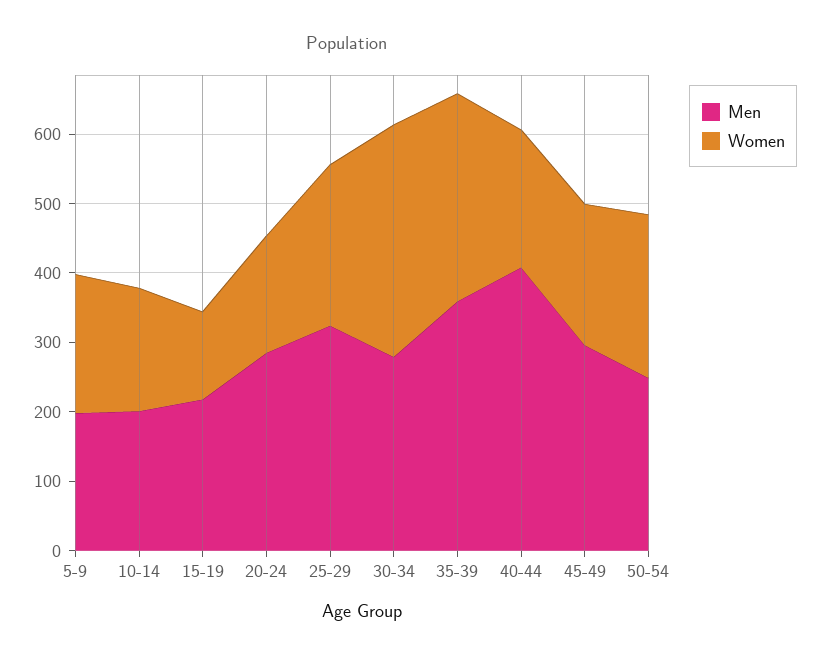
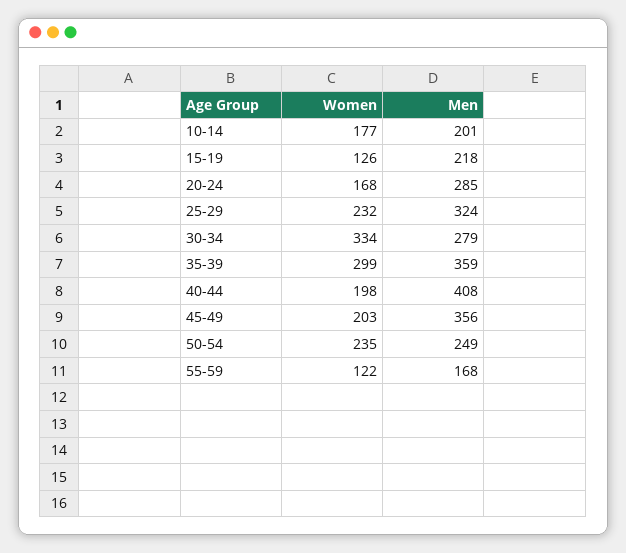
Men, 5-9: 200 -> none
Women, 5-9: 200 -> none
Men, 45-49: 300 -> 356
Women, 55-59: none -> 122
Men, 55-59: none -> 168

